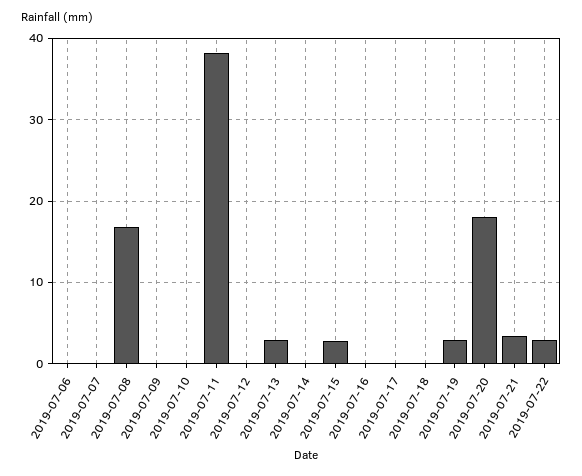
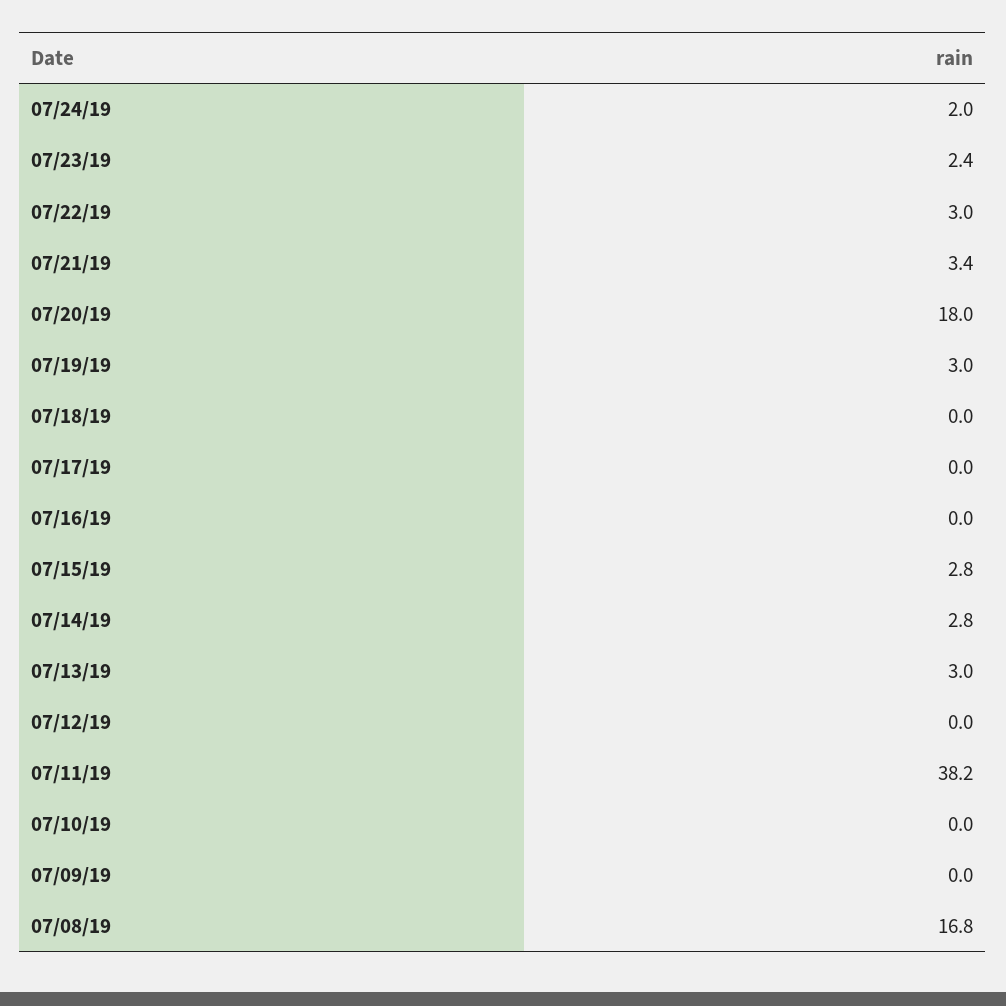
2019-07-06: 0 -> none
2019-07-07: 0 -> none
2019-07-14: 0 -> 2.8
07/24/19: none -> 2
07/23/19: none -> 2.4

